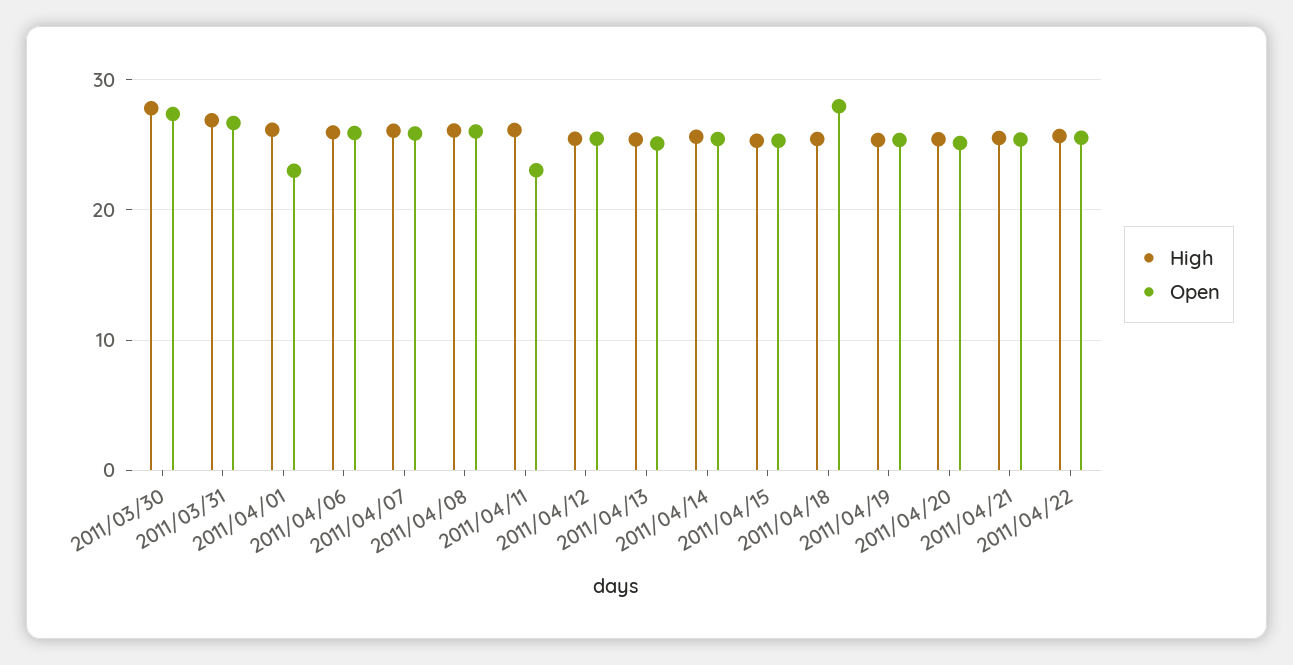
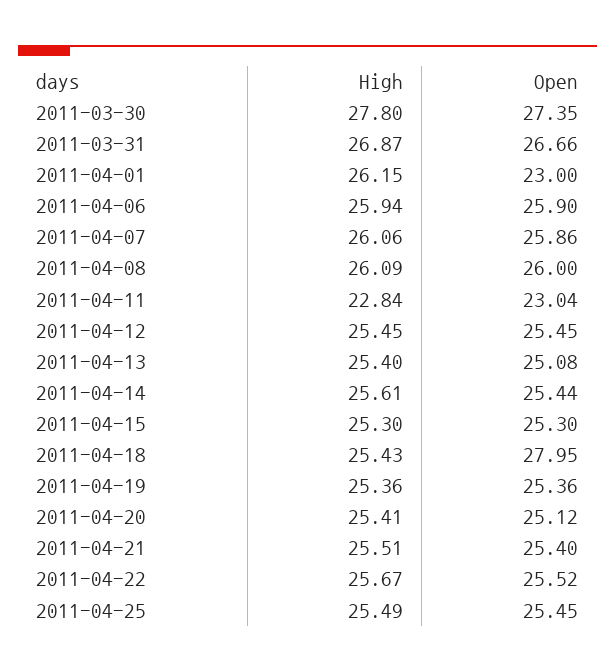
High, 2011/04/11: 26 -> 22.84
High, 2011-04-25: none -> 25.49
Open, 2011-04-25: none -> 25.45

